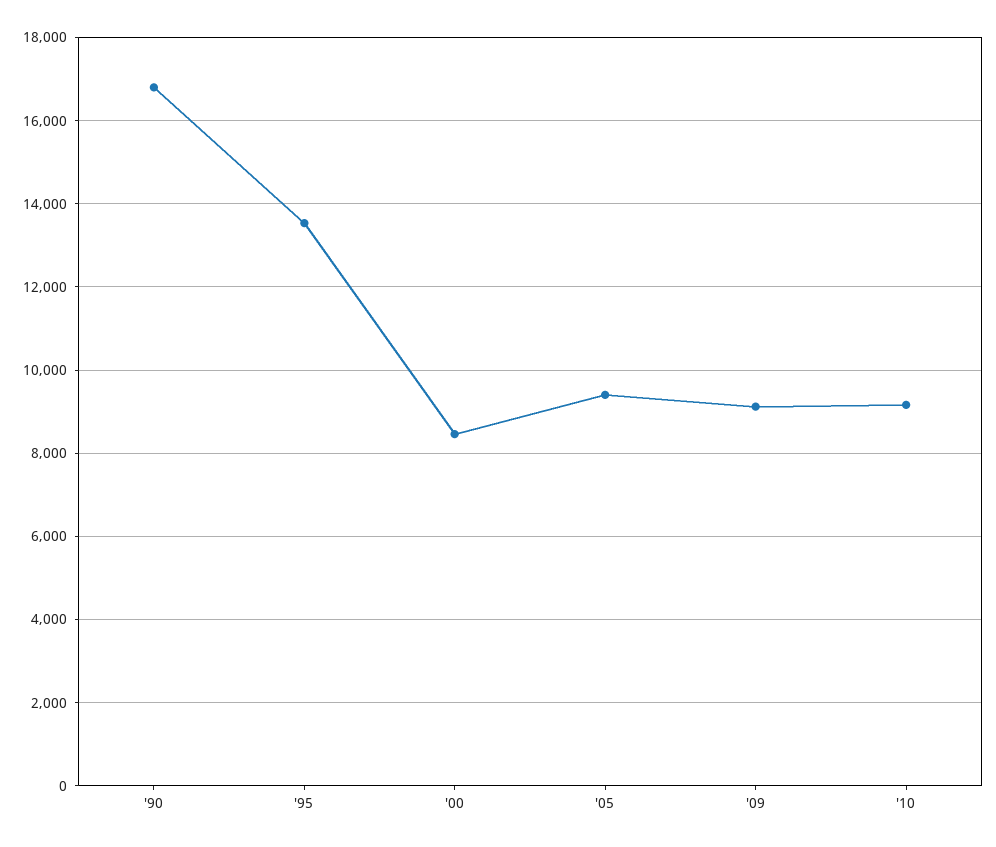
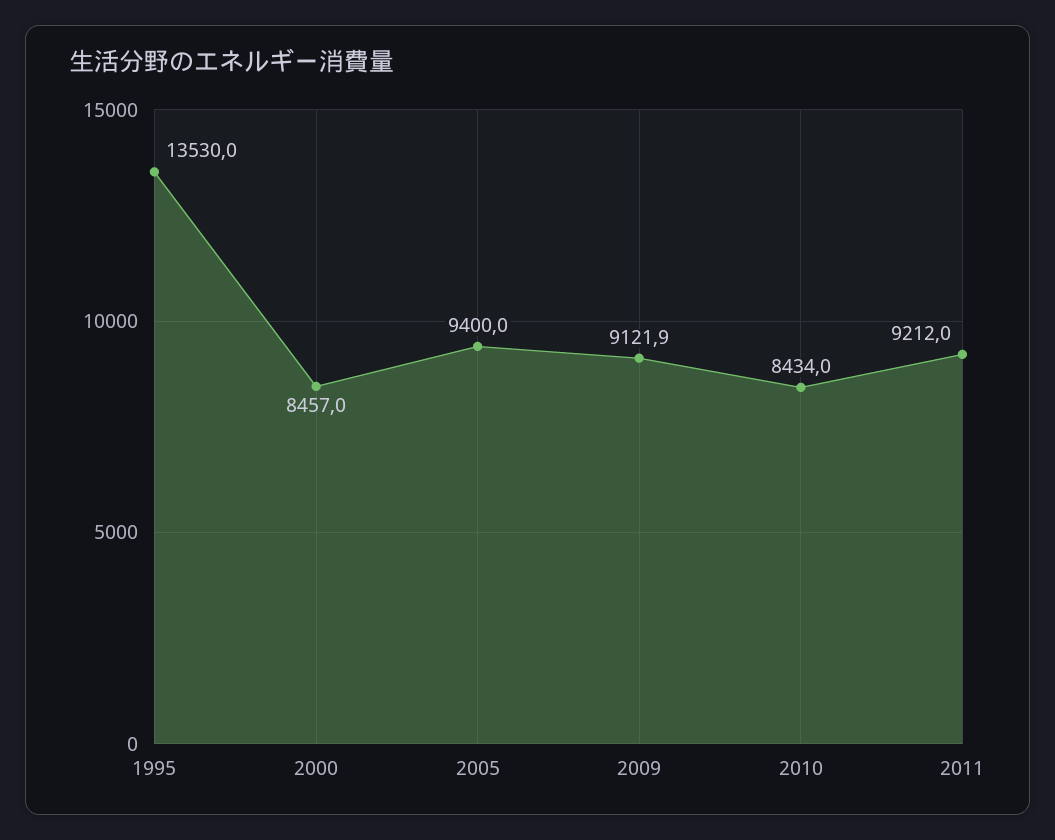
'90: 16800 -> none
'10: 9200 -> 8434
2011: none -> 9212

